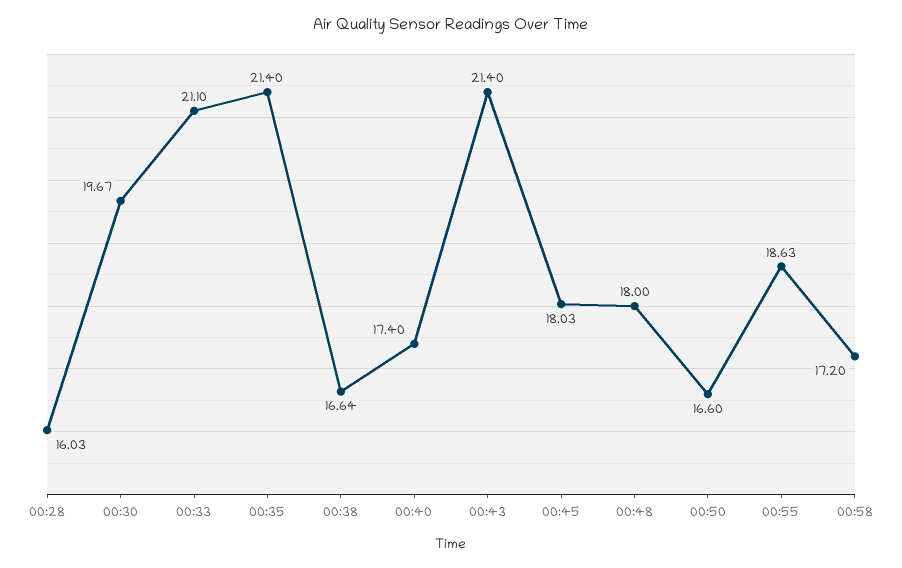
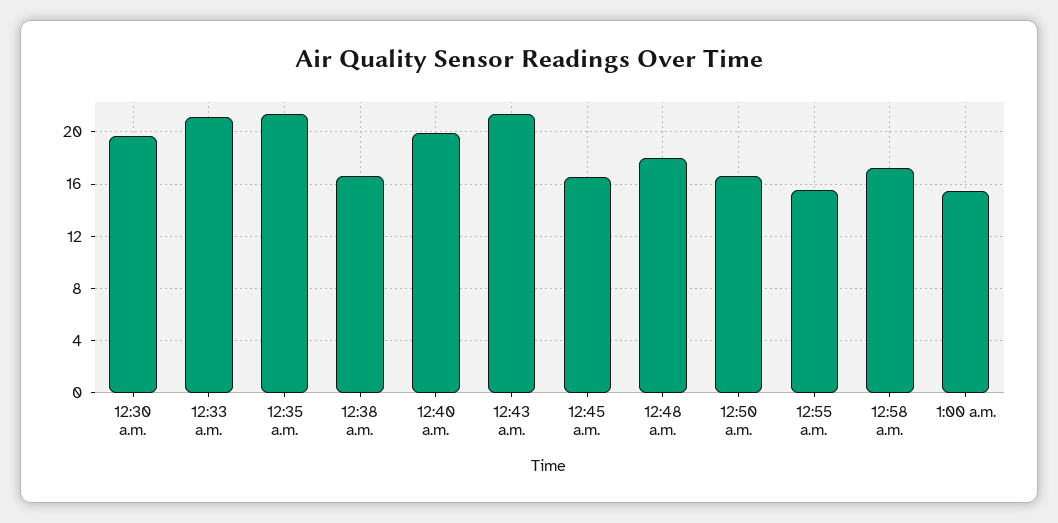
00:28: 16.03 -> none
00:40: 17.4 -> 20
00:45: 18.03 -> 16.5
00:55: 18.63 -> 15.5
1:00 a.m.: none -> 15.5

